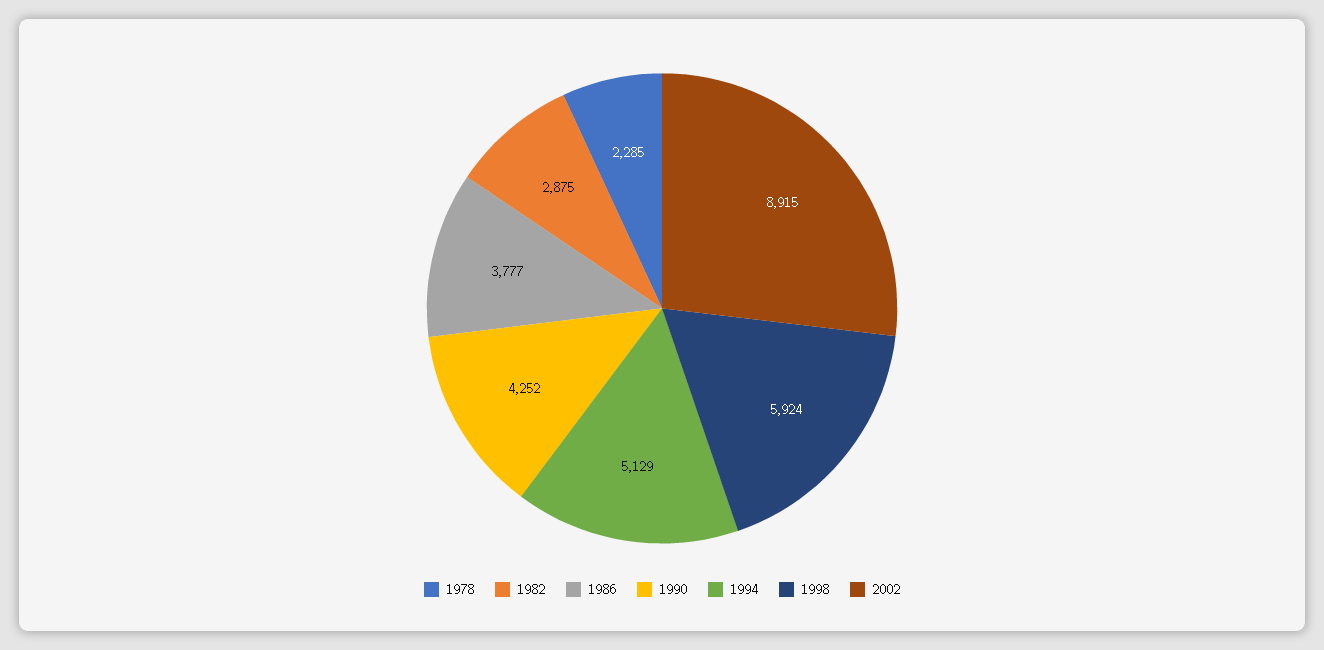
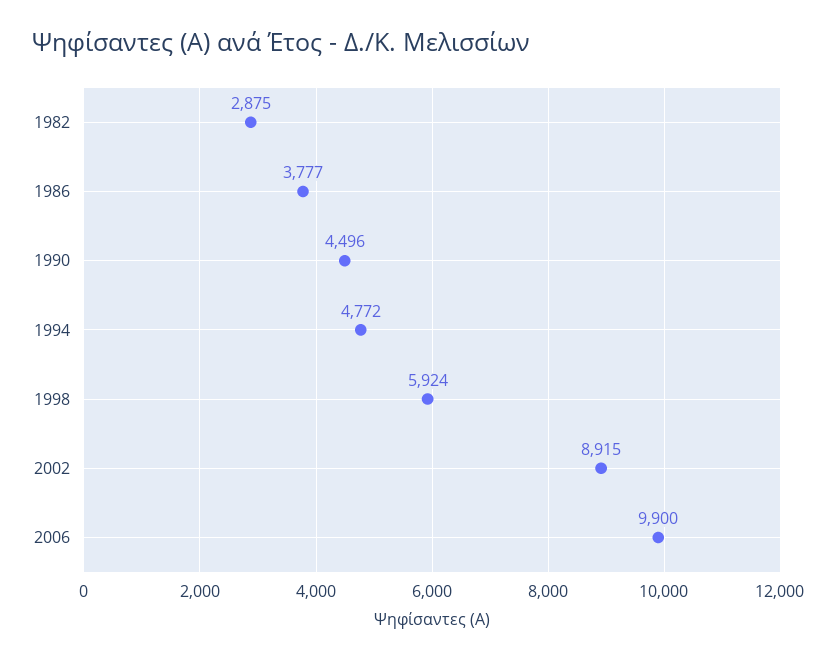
1978: 2285 -> none
1990: 4252 -> 4496
1994: 5129 -> 4772
2006: none -> 9900

